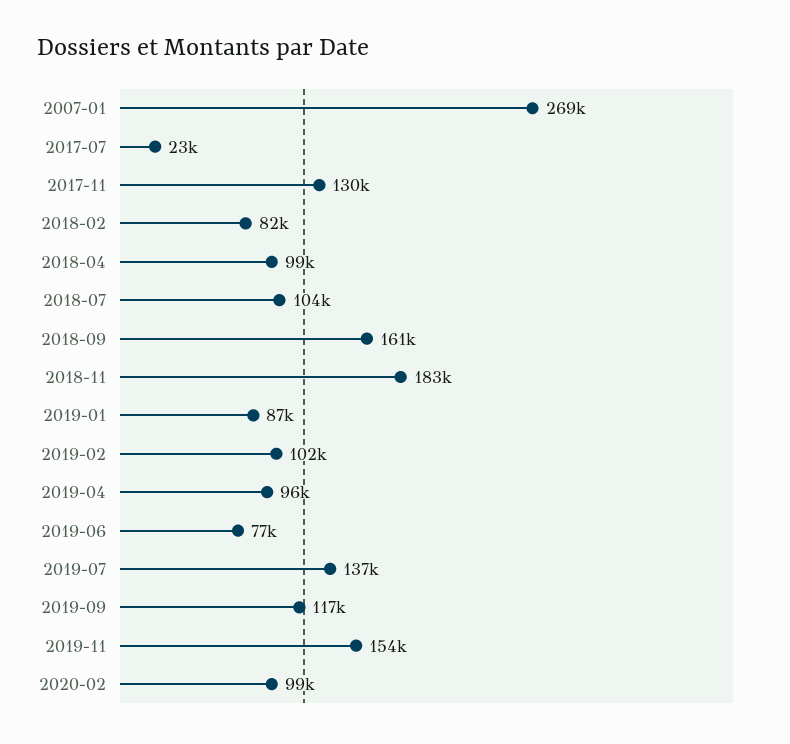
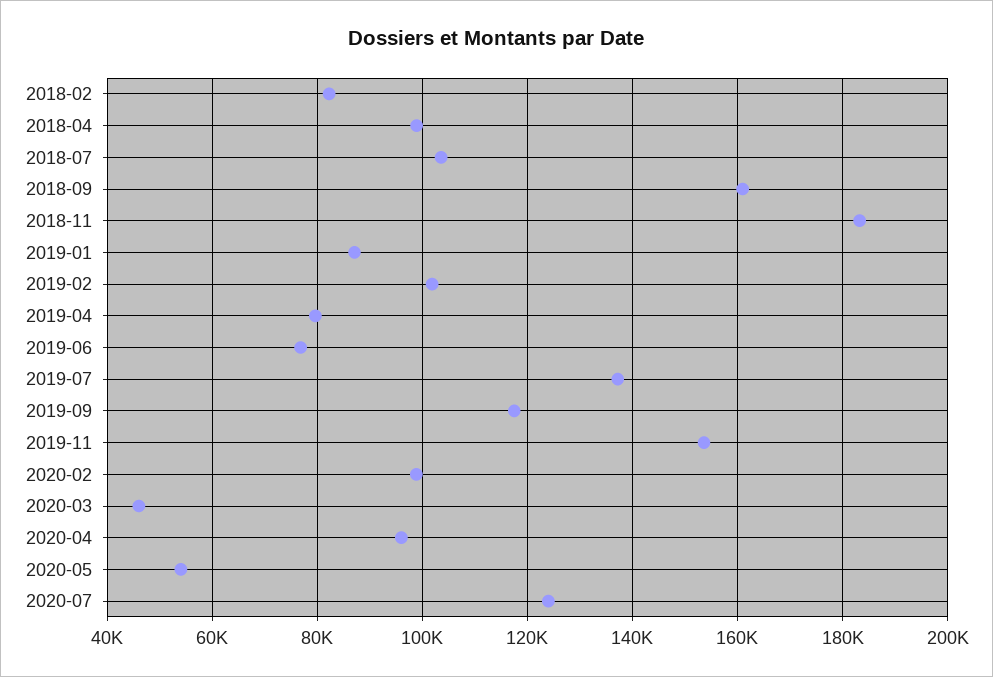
2007-01: 269000 -> none
2017-07: 23000 -> none
2017-11: 130000 -> none
2019-04: 96000 -> 80000
2020-03: none -> 46000
2020-04: none -> 96000
2020-05: none -> 54000
2020-07: none -> 124000

